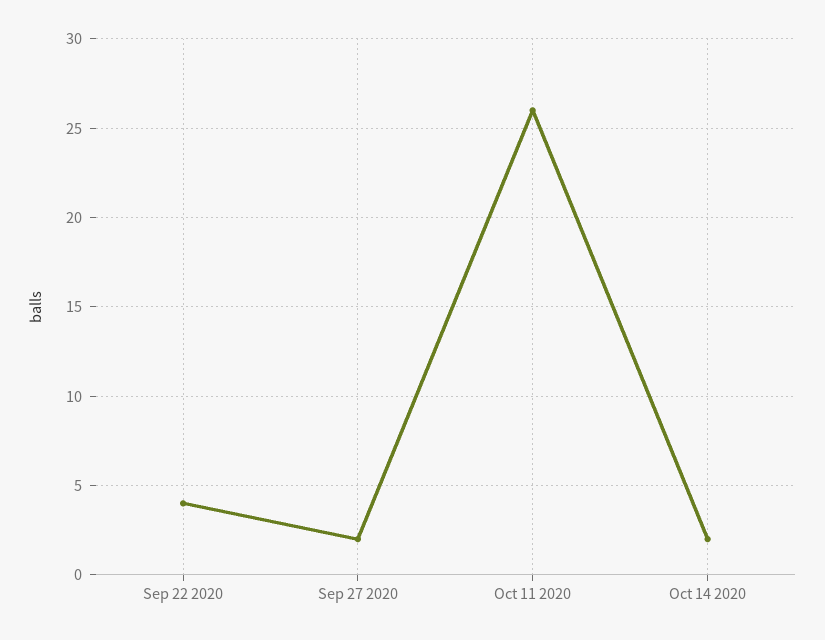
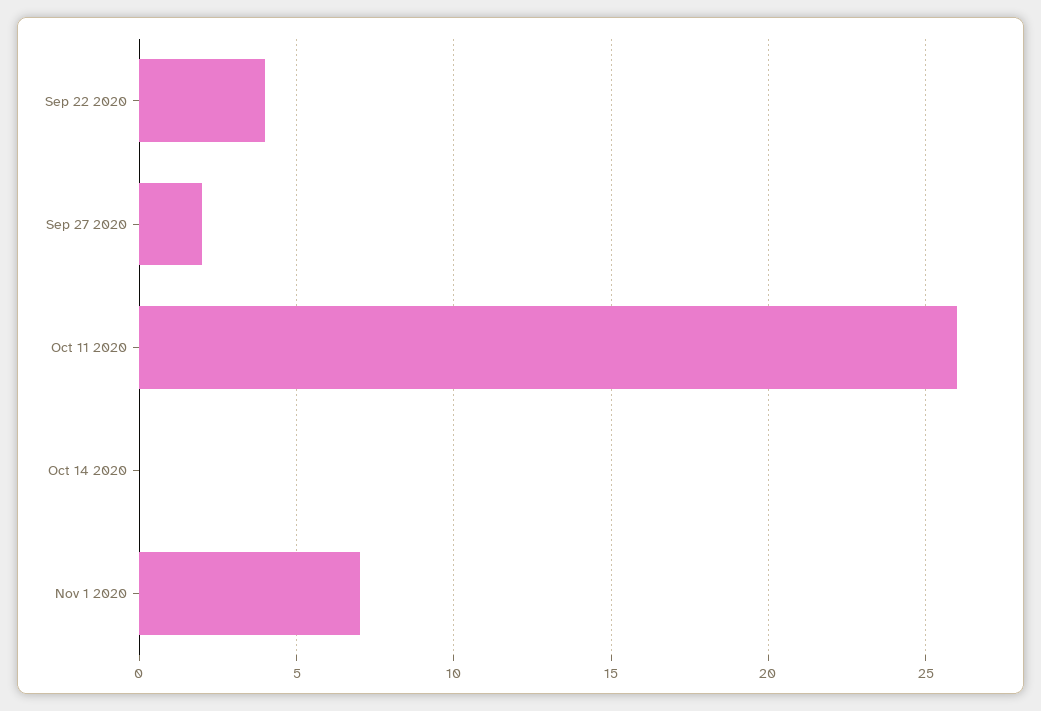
Oct 14 2020: 2 -> 0
Nov 1 2020: none -> 7

